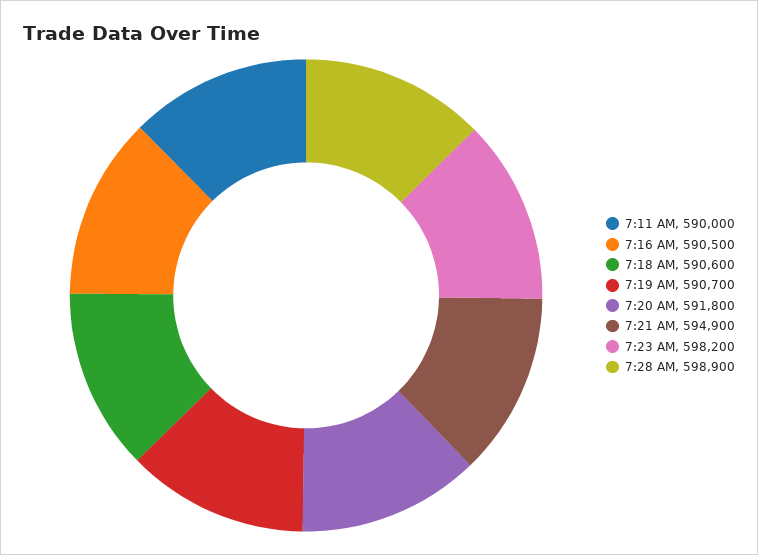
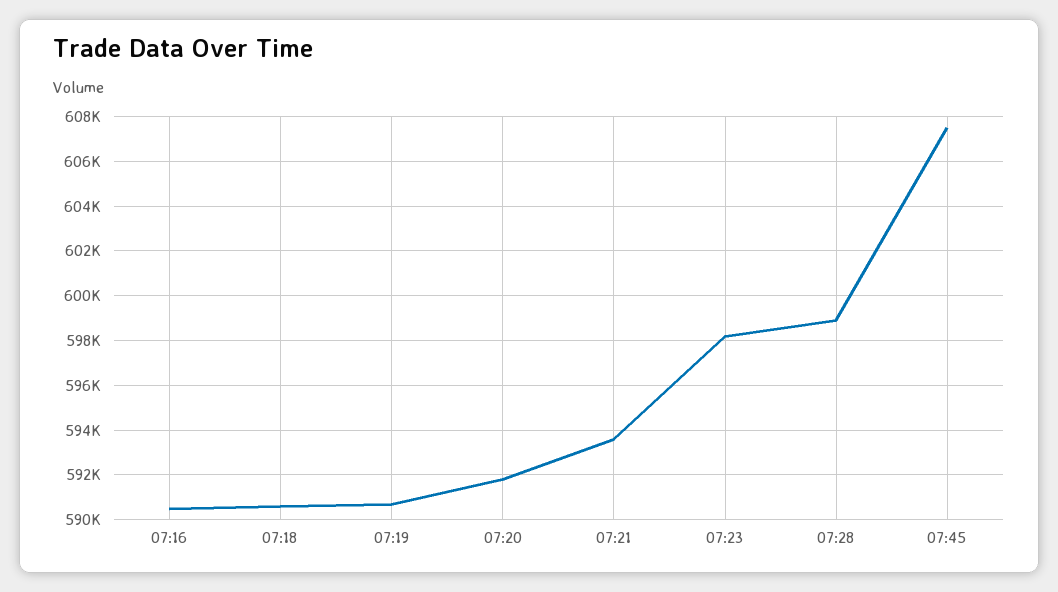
7:11 AM: 590000 -> none
7:21 AM: 594900 -> 593500
07:45: none -> 607500

